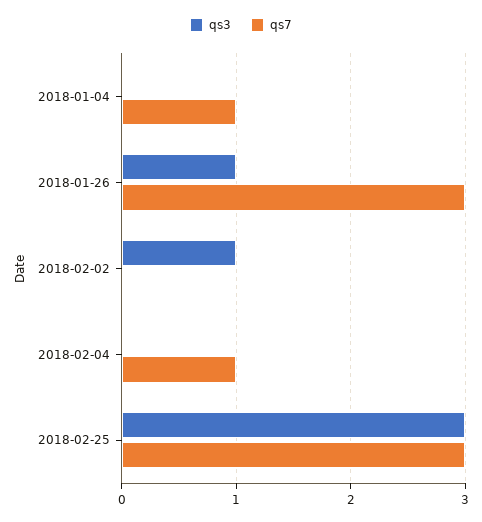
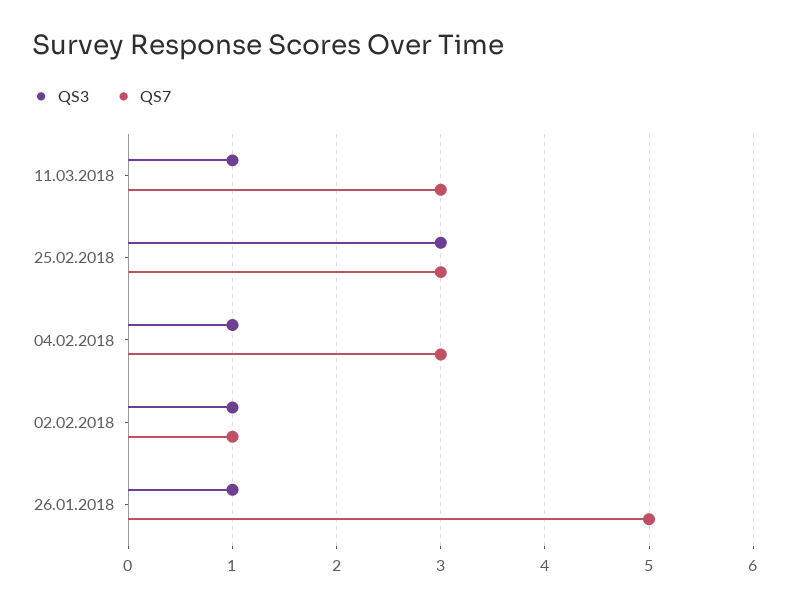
qs3, 2018-01-04: 0 -> none
qs7, 2018-01-04: 1 -> none
qs7, 2018-01-26: 3 -> 5
qs7, 2018-02-02: 0 -> 1
qs3, 2018-02-04: 0 -> 1
qs7, 2018-02-04: 1 -> 3
qs3, 11.03.2018: none -> 1
qs7, 11.03.2018: none -> 3

